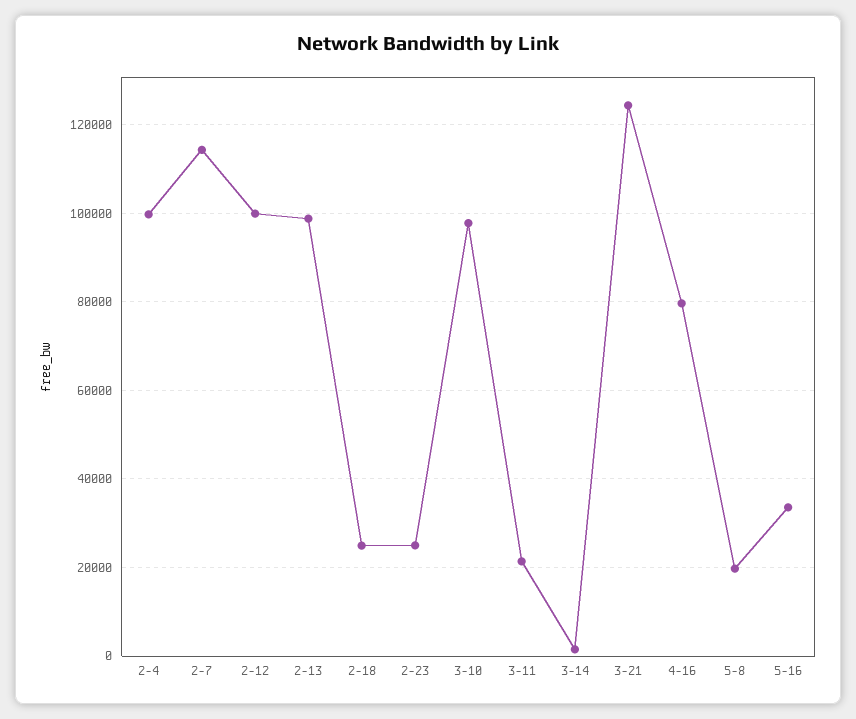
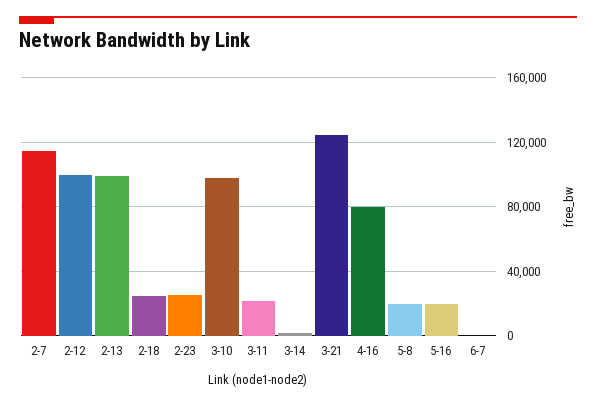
2-4: 100000 -> none
5-16: 34000 -> 20000
6-7: none -> 0

